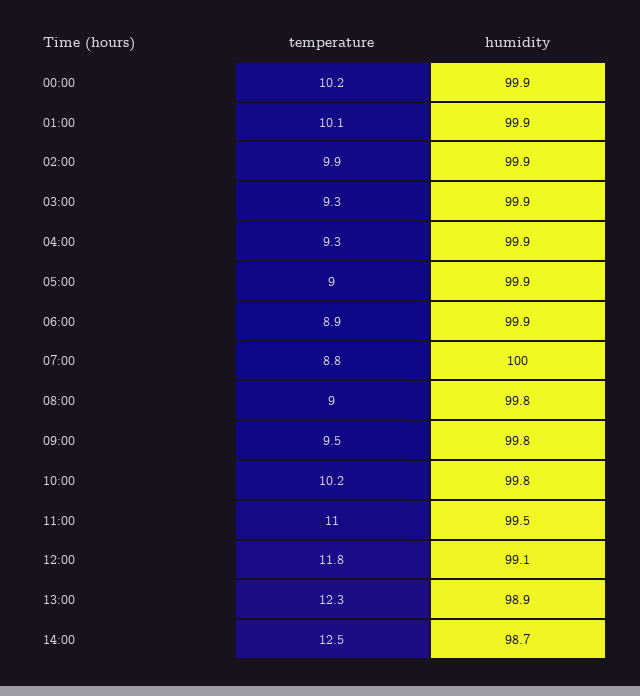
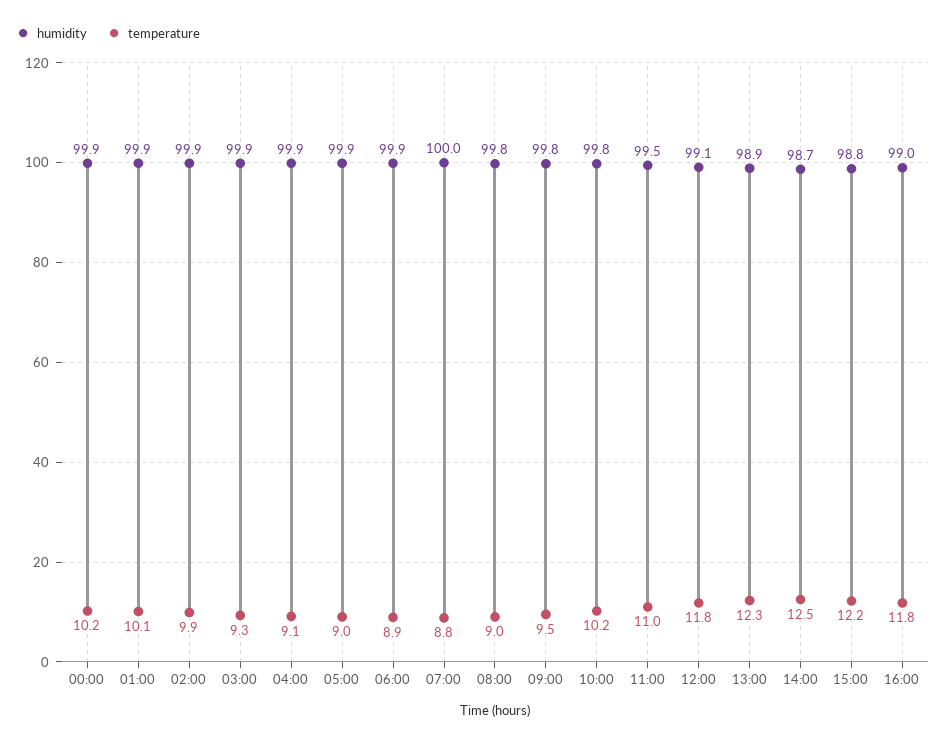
temperature, 04:00: 9.3 -> 9.1
humidity, 15:00: none -> 98.8
temperature, 15:00: none -> 12.2
humidity, 16:00: none -> 99
temperature, 16:00: none -> 11.8

